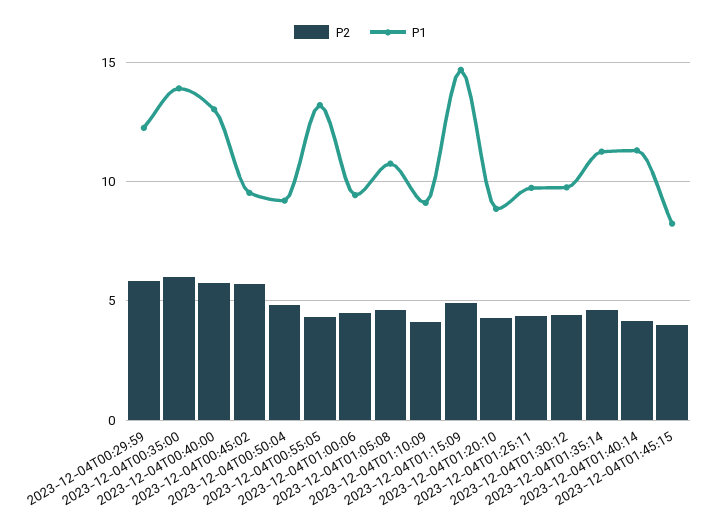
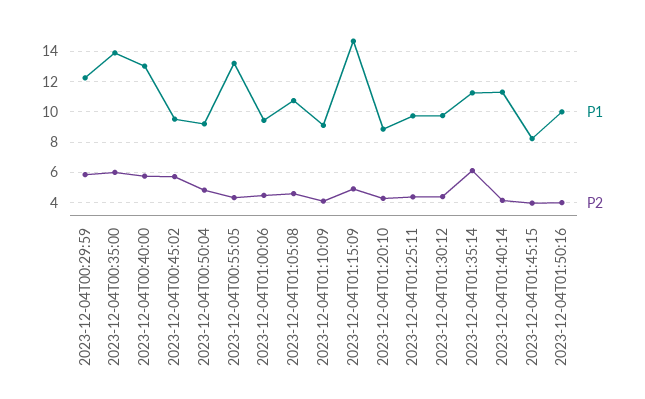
P2, 2023-12-04T01:35:14: 4.5 -> 6
P1, 2023-12-04T01:50:16: none -> 10
P2, 2023-12-04T01:50:16: none -> 4

